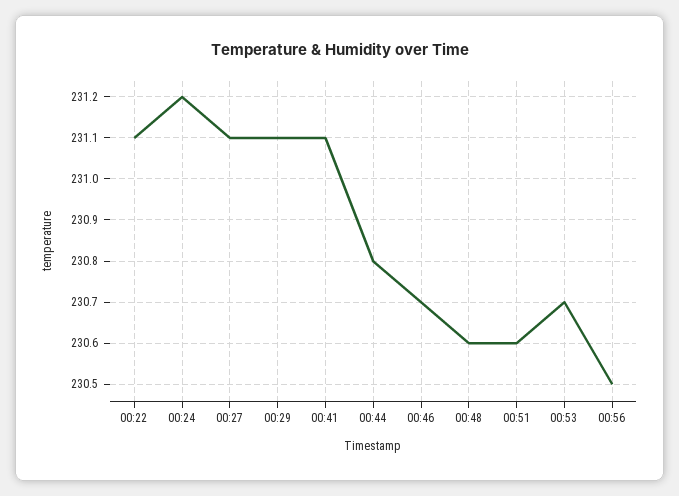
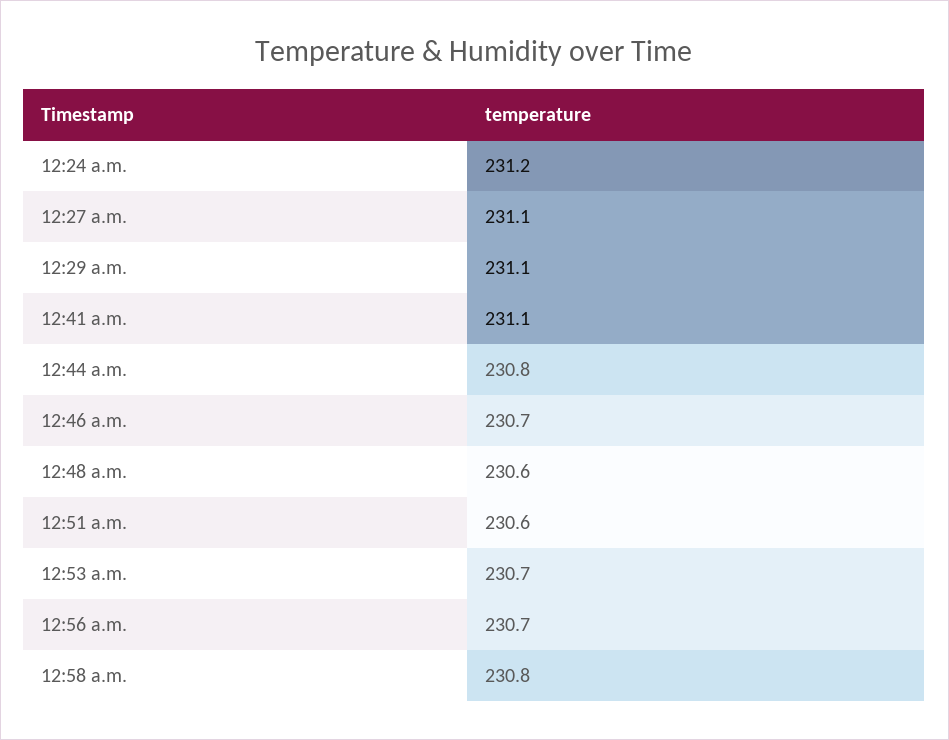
00:22: 231.1 -> none
00:56: 230.5 -> 230.7
12:58 a.m.: none -> 230.8

